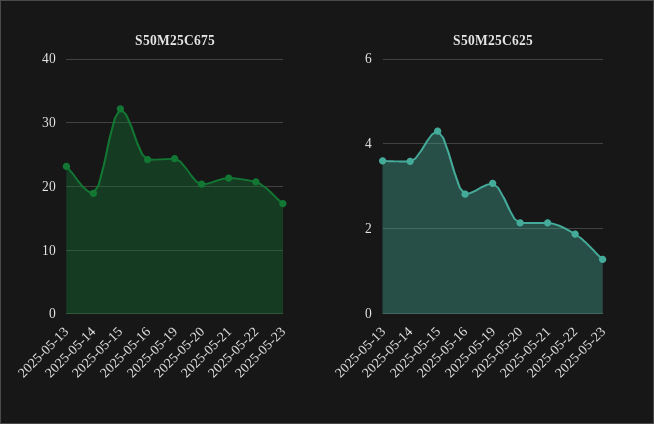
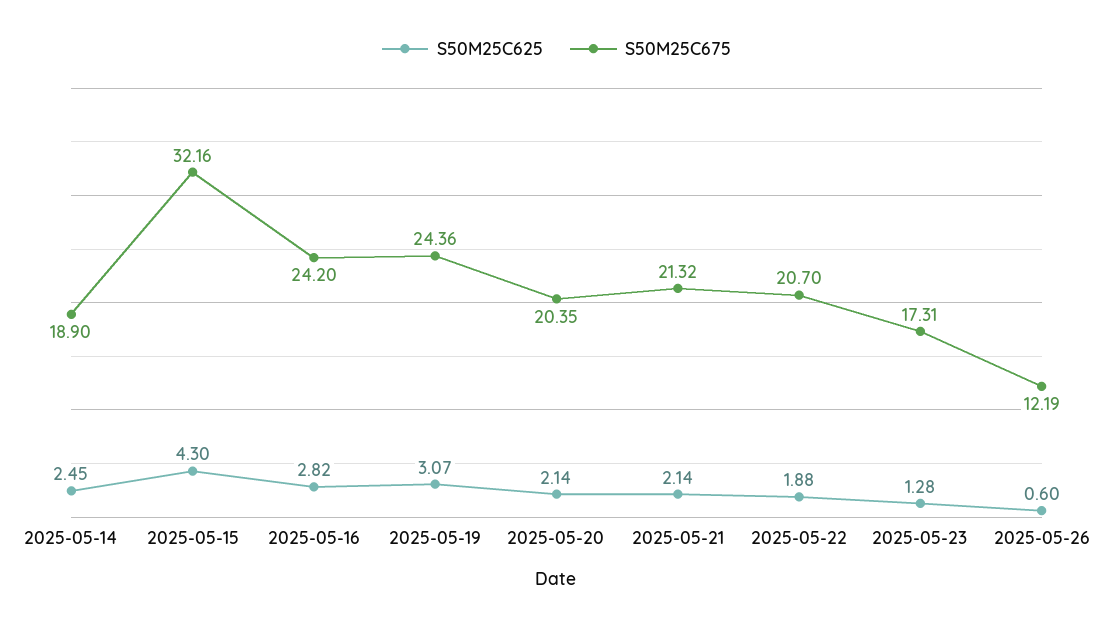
S50M25C675, 2025-05-13: 23 -> none
S50M25C625, 2025-05-13: 3.6 -> none
S50M25C625, 2025-05-14: 3.6 -> 2.45
S50M25C625, 2025-05-26: none -> 0.6
S50M25C675, 2025-05-26: none -> 12.19

